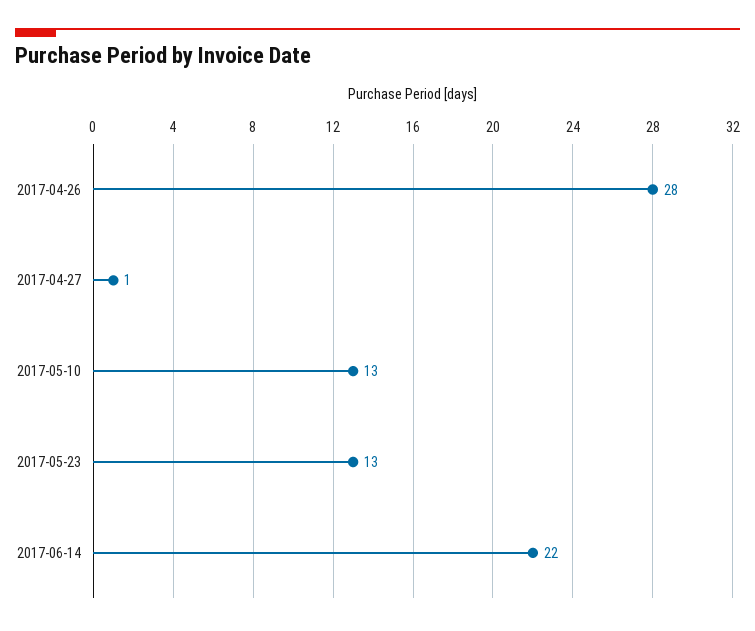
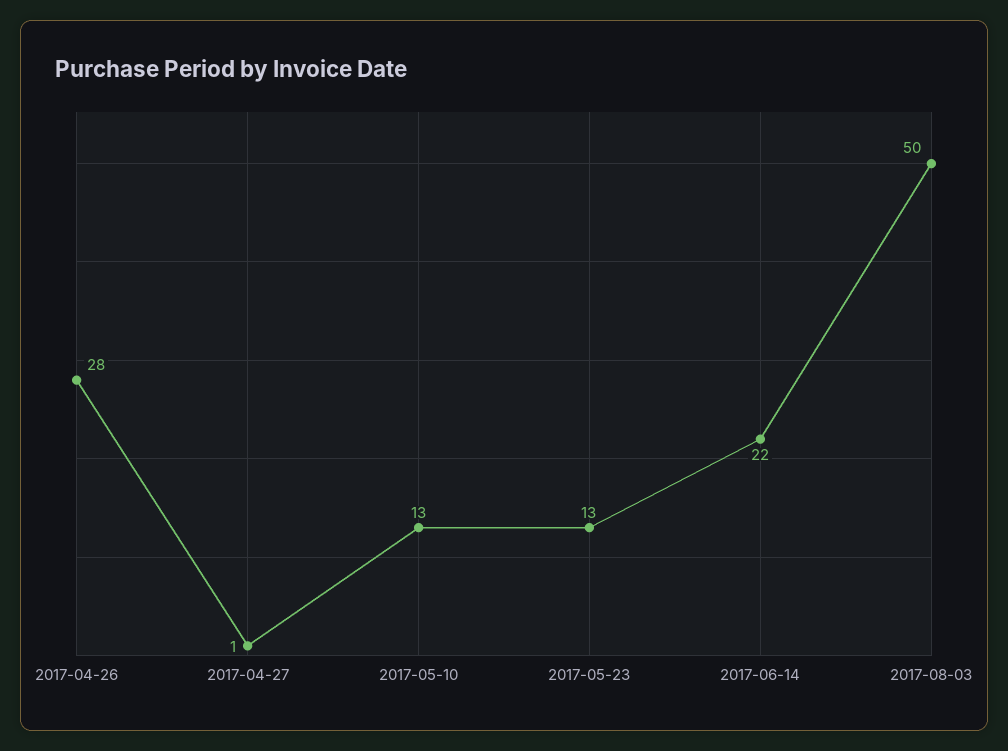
2017-08-03: none -> 50

